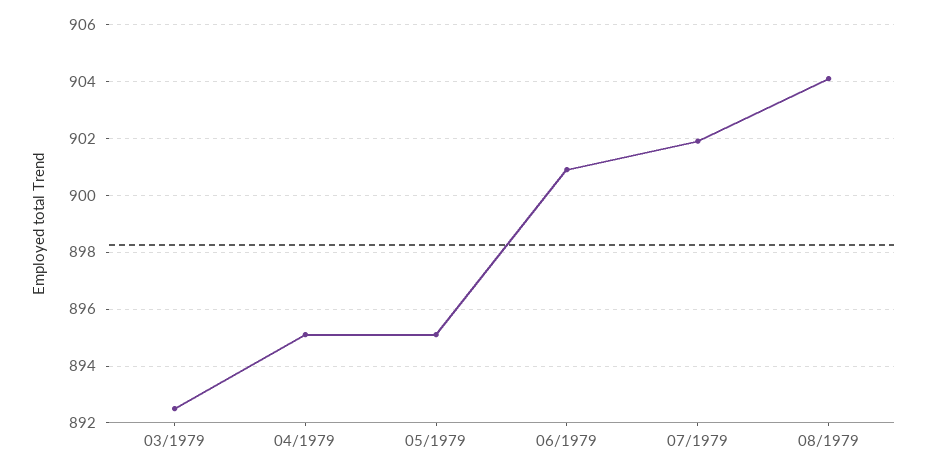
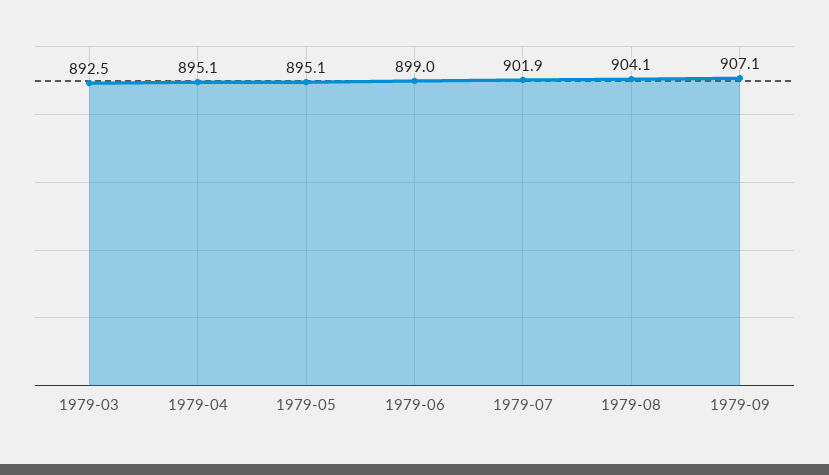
06/1979: 901 -> 899
1979-09: none -> 907.1

